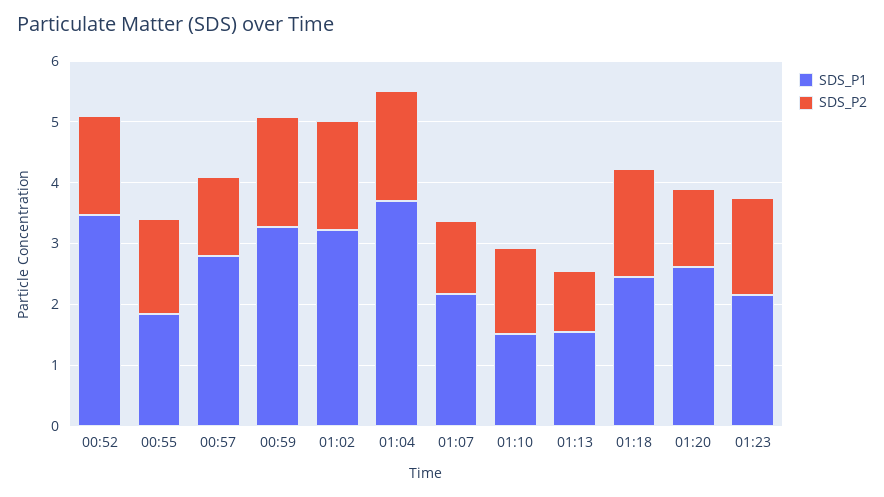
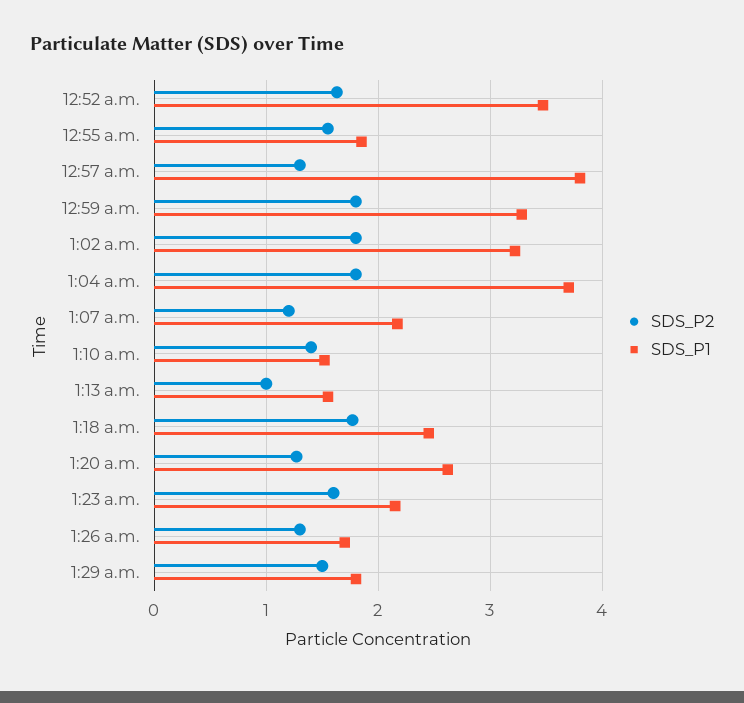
SDS_P1, 00:57: 2.8 -> 3.8
SDS_P2, 1:26 a.m.: none -> 1.3
SDS_P1, 1:26 a.m.: none -> 1.7
SDS_P2, 1:29 a.m.: none -> 1.5
SDS_P1, 1:29 a.m.: none -> 1.8

